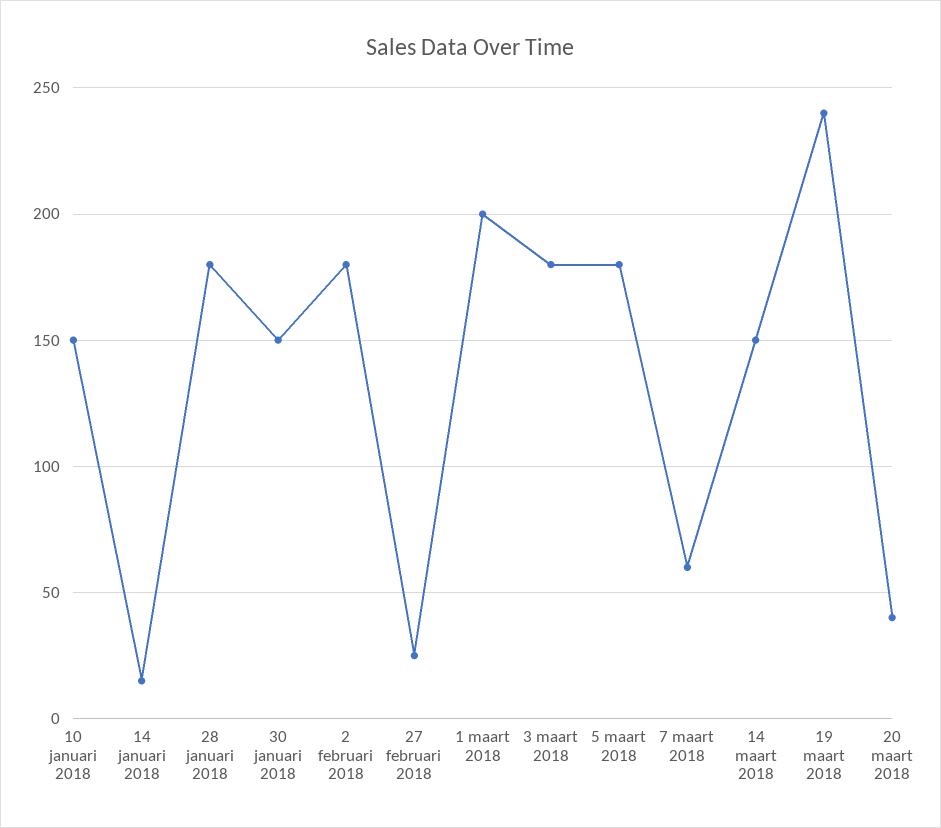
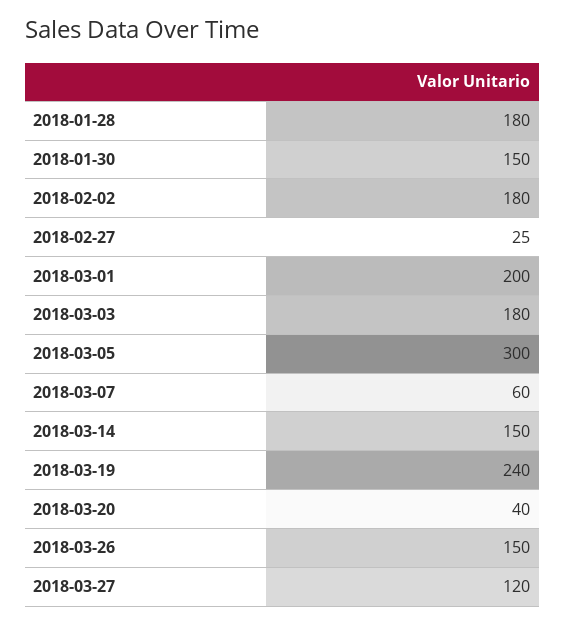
10 januari 2018: 150 -> none
14 januari 2018: 15 -> none
5 maart 2018: 180 -> 300
2018-03-26: none -> 150
2018-03-27: none -> 120

